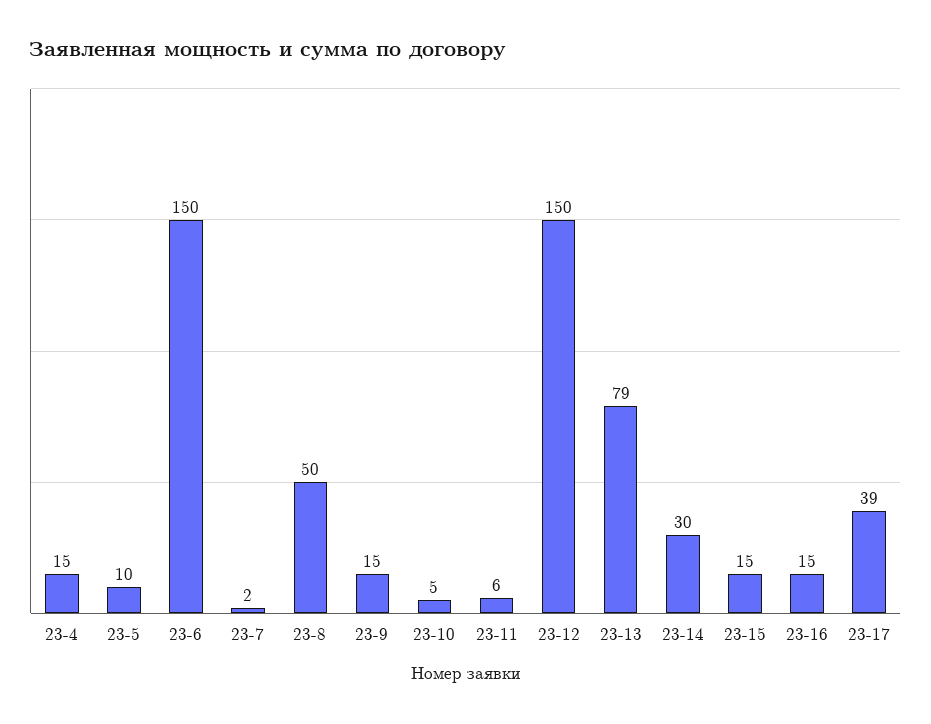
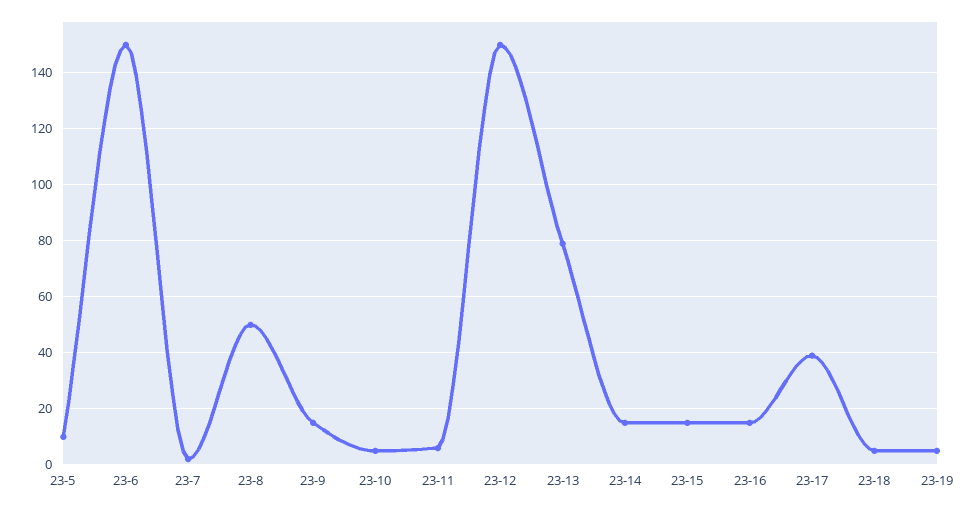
23-4: 15 -> none
23-14: 30 -> 15
23-18: none -> 5
23-19: none -> 5

